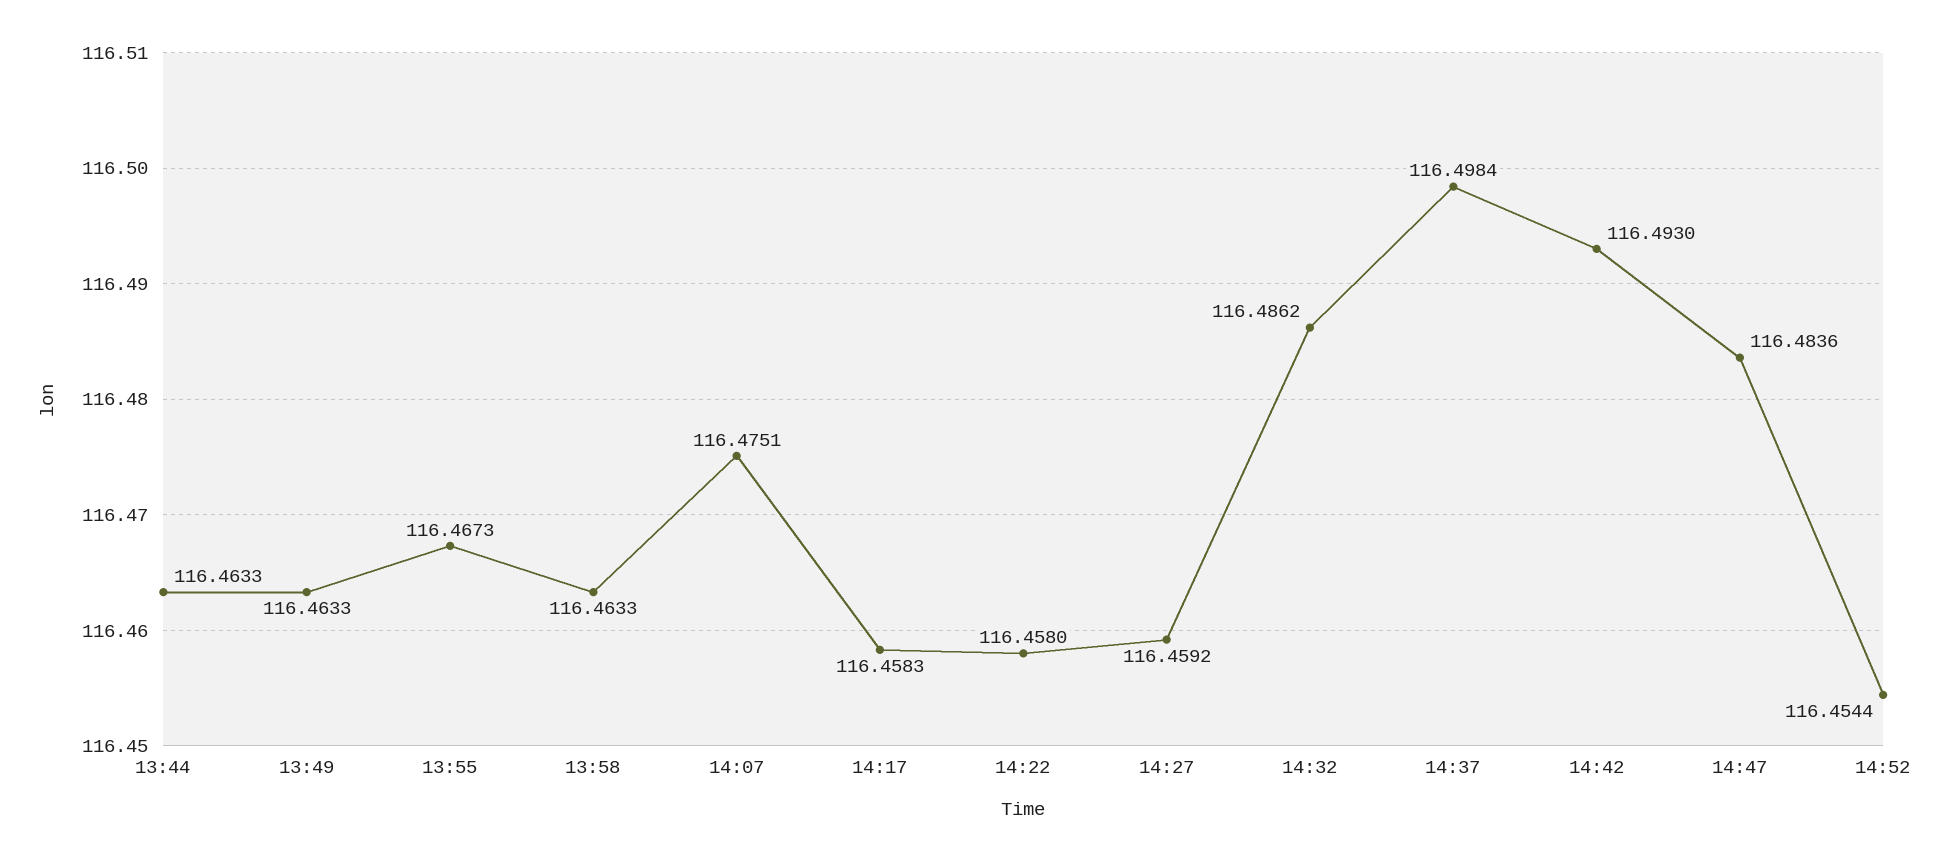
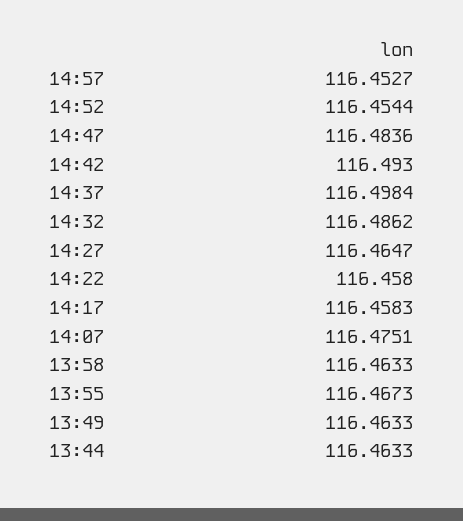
14:27: 116.4592 -> 116.4647
14:57: none -> 116.4527

